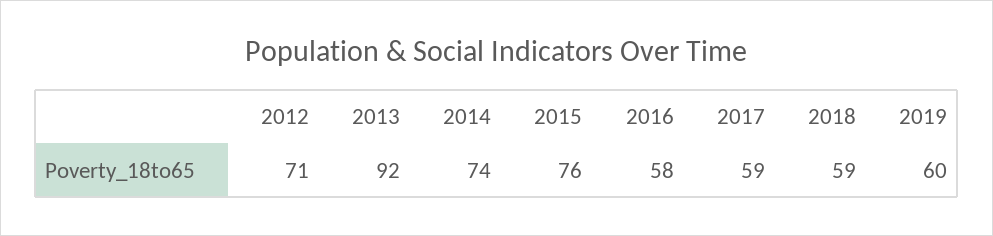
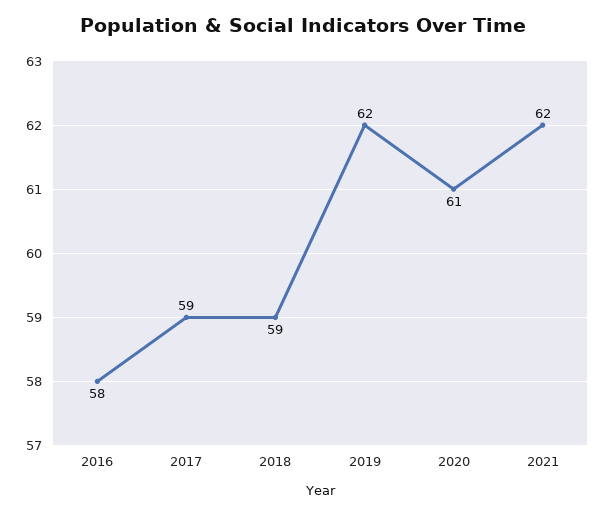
2012: 71 -> none
2013: 92 -> none
2014: 74 -> none
2015: 76 -> none
2019: 60 -> 62
2020: none -> 61
2021: none -> 62

